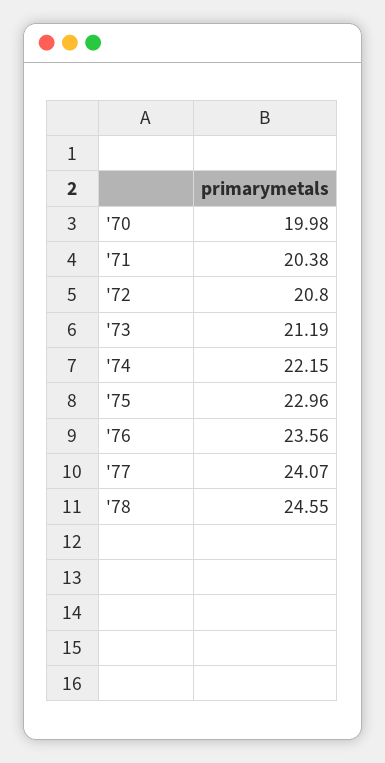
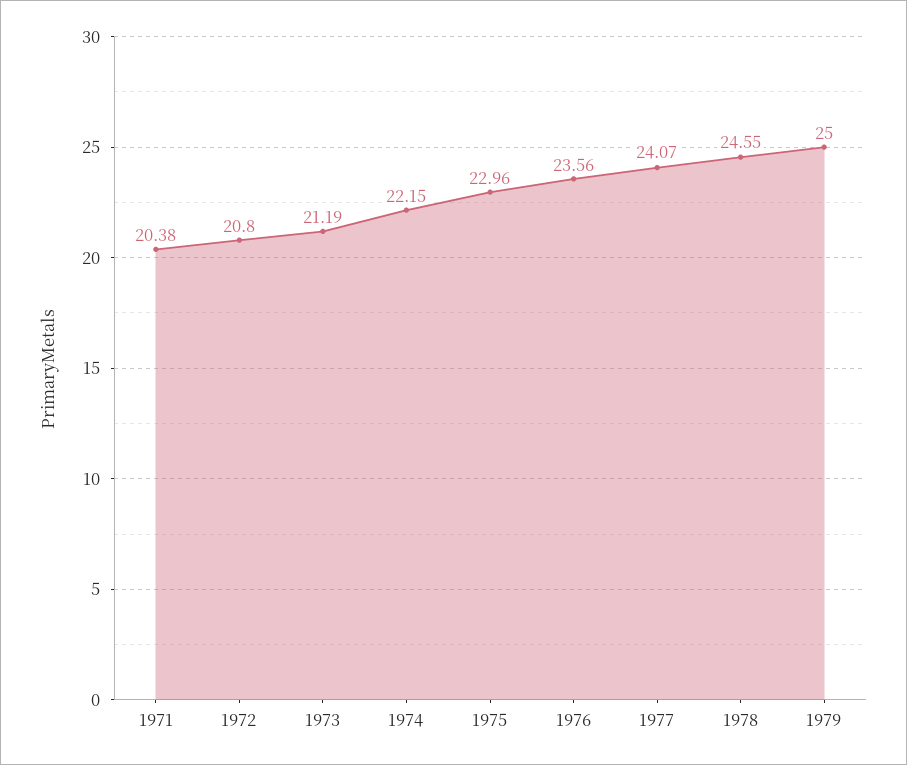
'70: 19.98 -> none
1979: none -> 25

